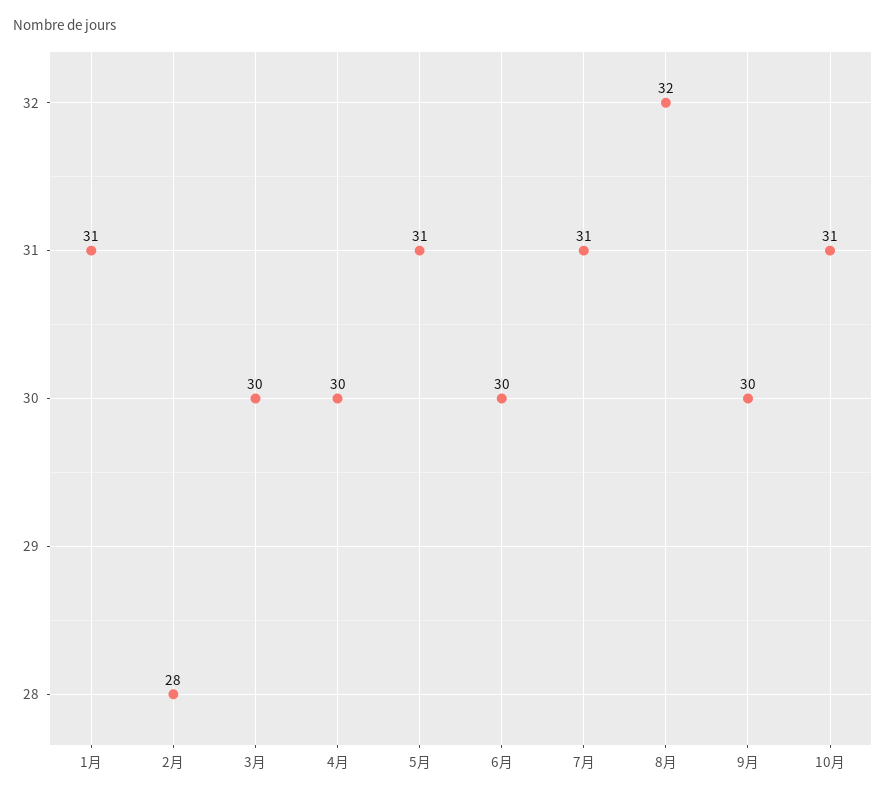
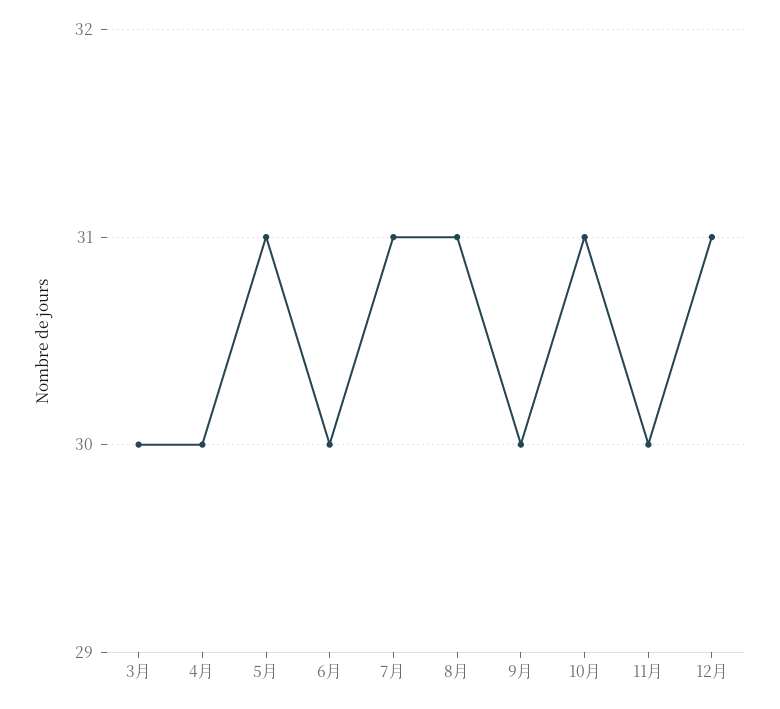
1月: 31 -> none
2月: 28 -> none
8月: 32 -> 31
11月: none -> 30
12月: none -> 31

